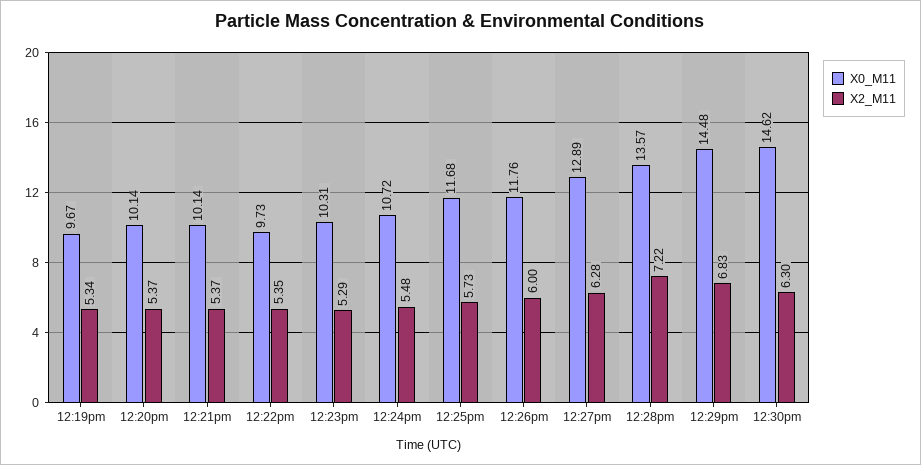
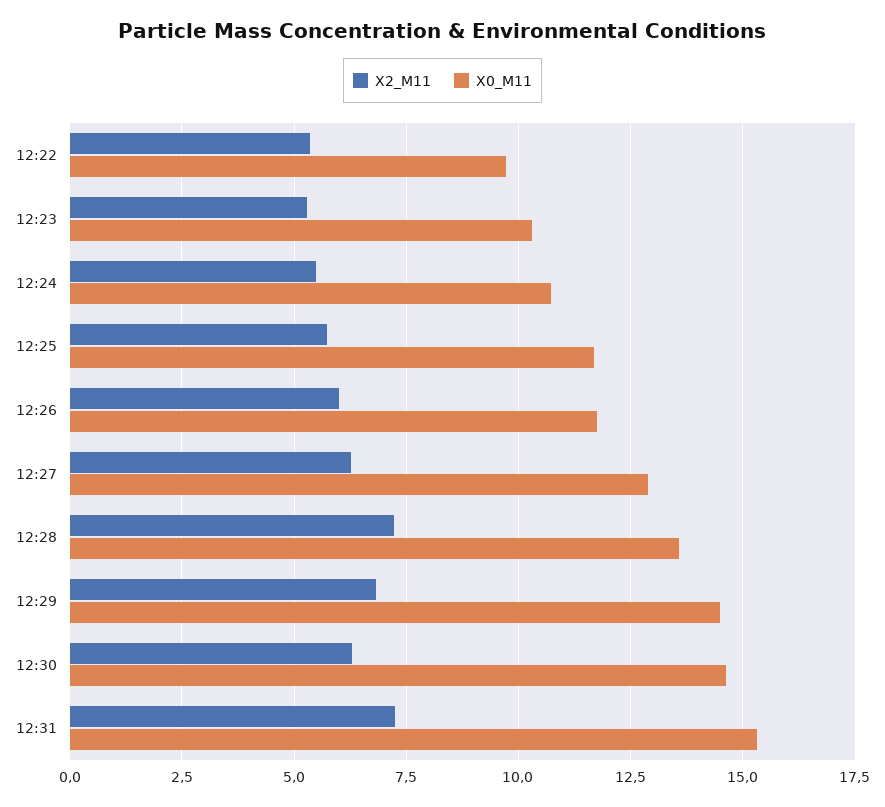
X0_M11, 12:19pm: 9.67 -> none
X2_M11, 12:19pm: 5.34 -> none
X0_M11, 12:20pm: 10.14 -> none
X2_M11, 12:20pm: 5.37 -> none
X0_M11, 12:21pm: 10.14 -> none
X2_M11, 12:21pm: 5.37 -> none
X2_M11, 12:31: none -> 7.25
X0_M11, 12:31: none -> 15.25

